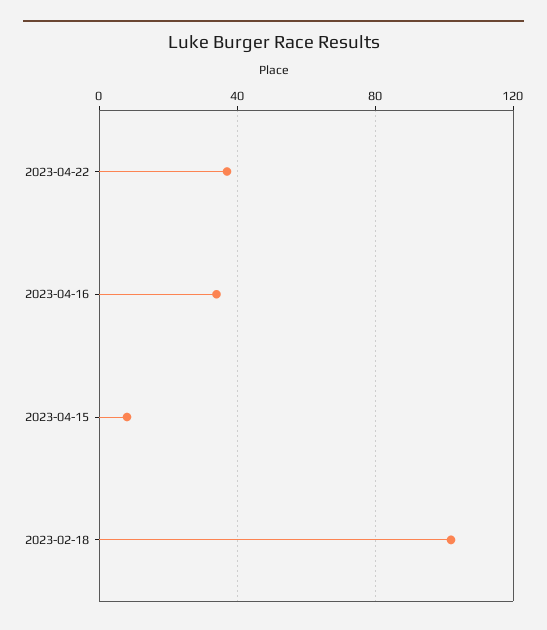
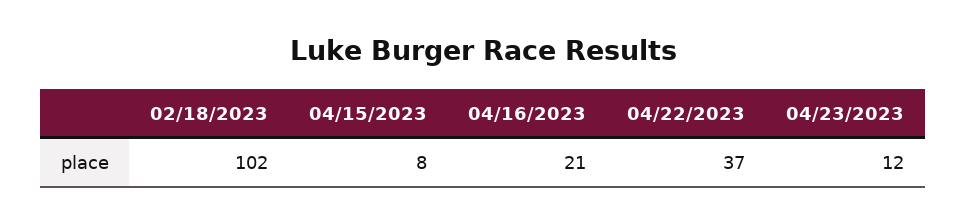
2023-04-16: 35 -> 21
04/23/2023: none -> 12

